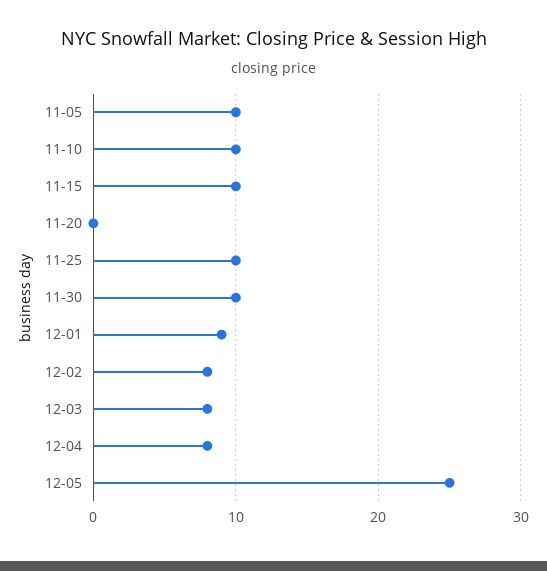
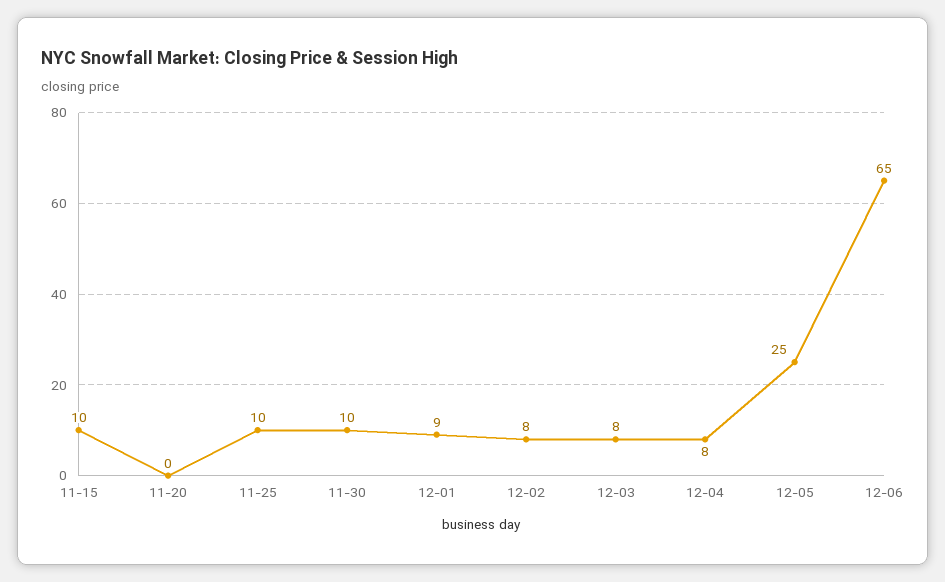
11-05: 10 -> none
11-10: 10 -> none
12-06: none -> 65

